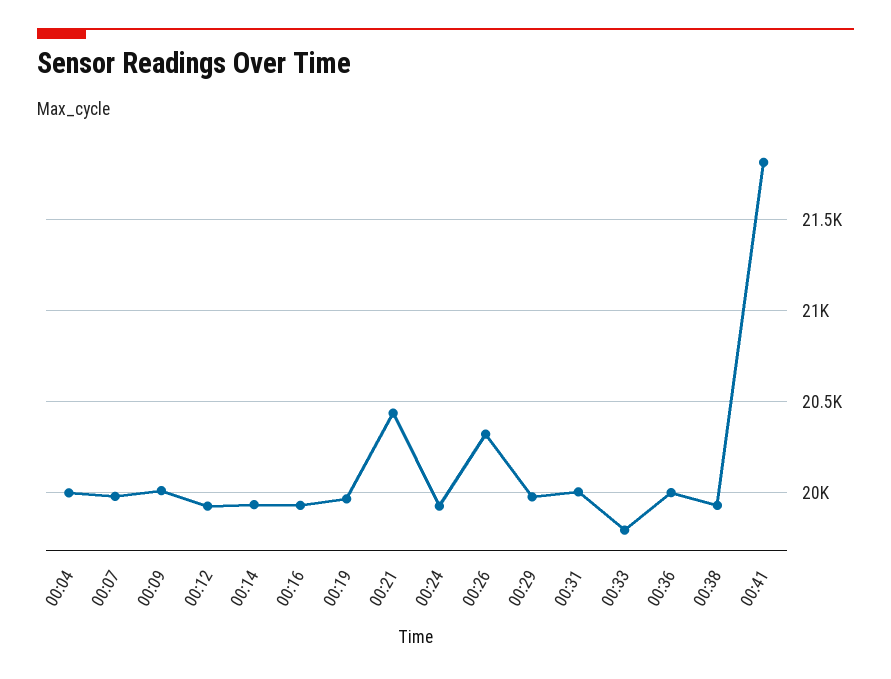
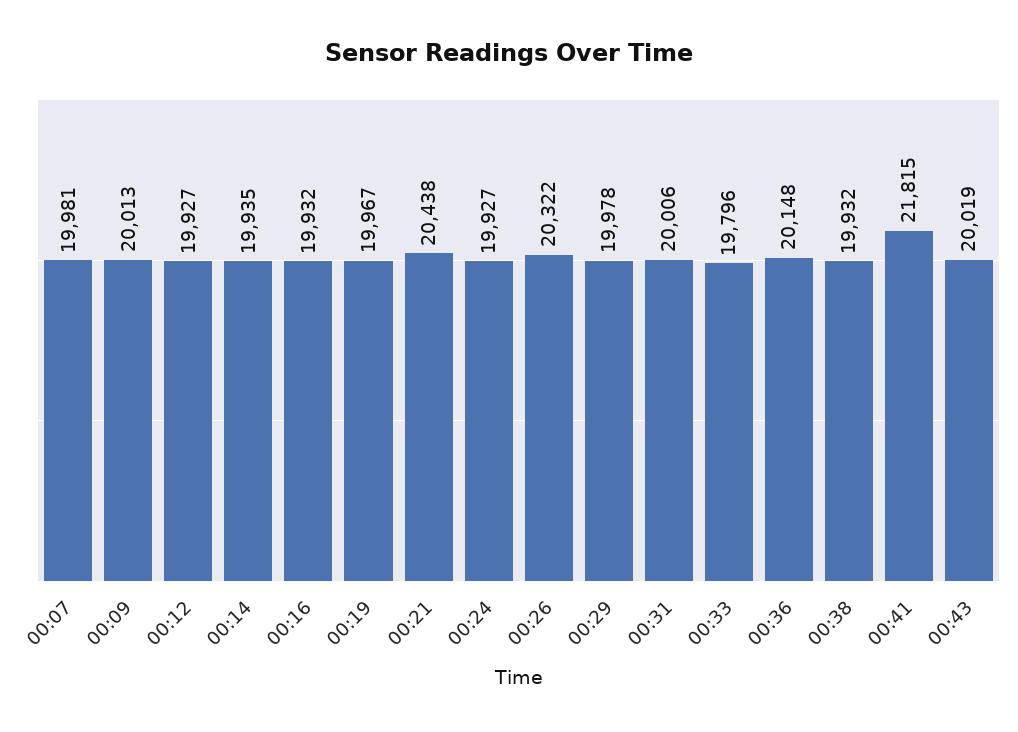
00:04: 20000 -> none
00:36: 20000 -> 20148
00:43: none -> 20019

